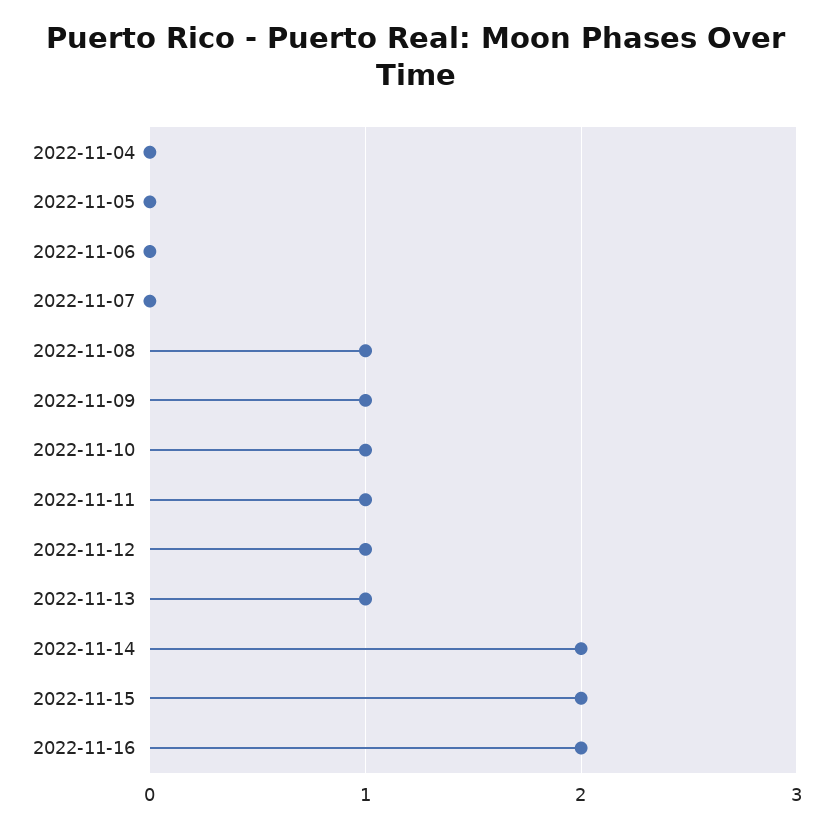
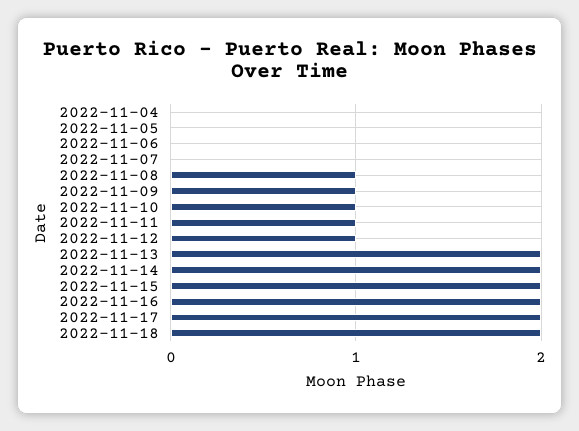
2022-11-13: 1 -> 2
2022-11-17: none -> 2
2022-11-18: none -> 2

